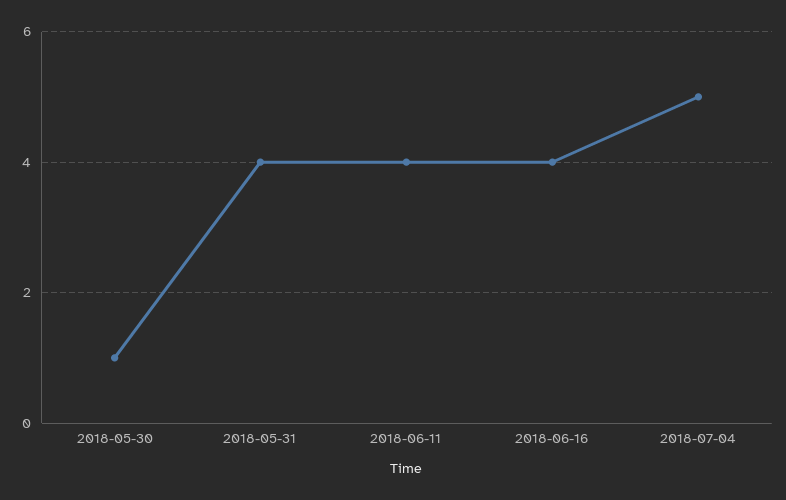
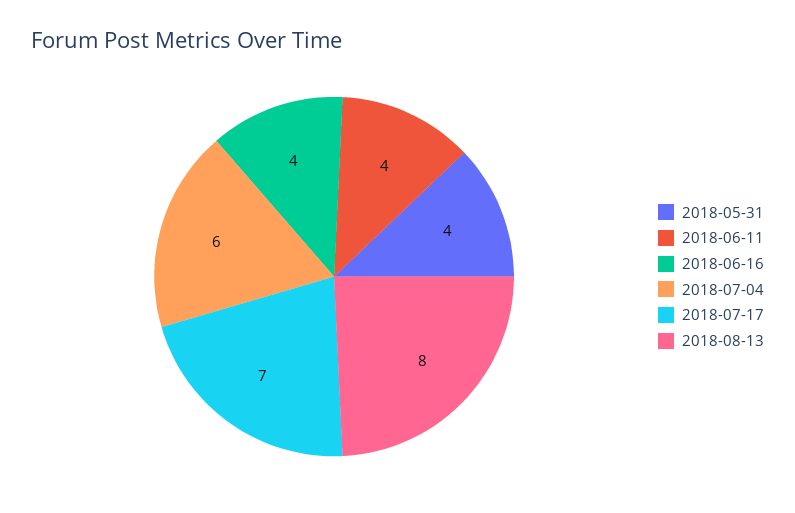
2018-05-30: 1 -> none
2018-07-04: 5 -> 6
2018-07-17: none -> 7
2018-08-13: none -> 8

